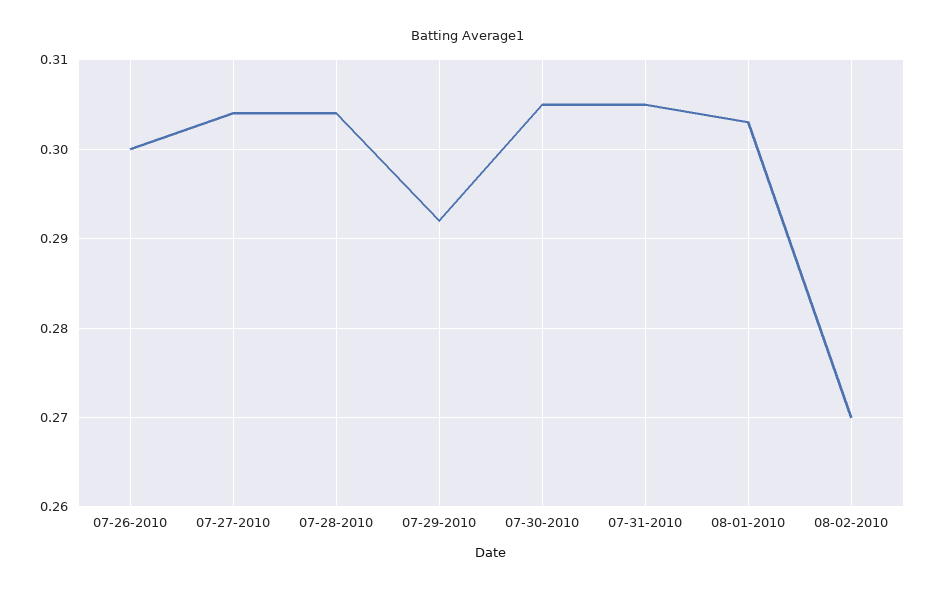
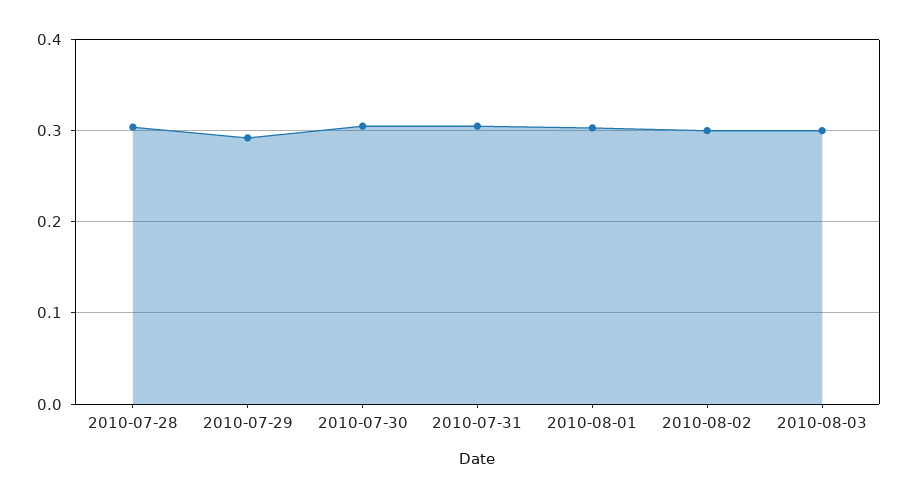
07-26-2010: 0.3 -> none
07-27-2010: 0.304 -> none
08-02-2010: 0.27 -> 0.3
2010-08-03: none -> 0.3

